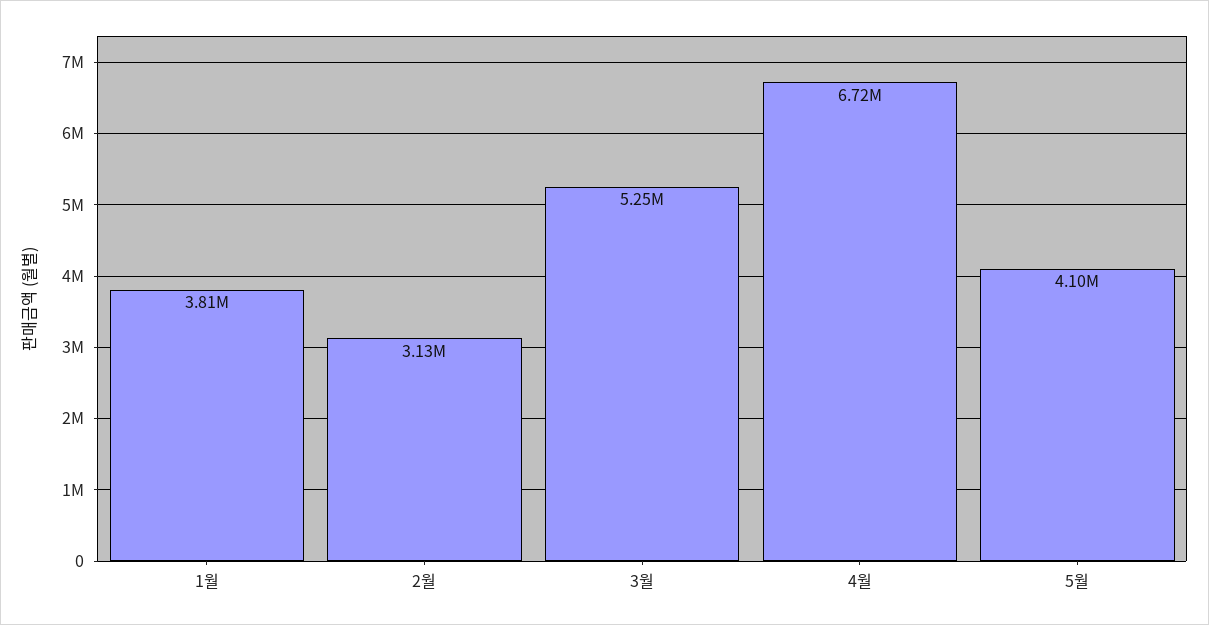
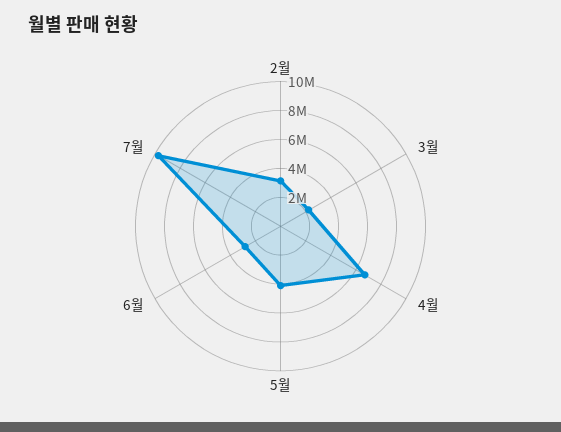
1월: 3810000 -> none
3월: 5250000 -> 2000000
6월: none -> 3000000
7월: none -> 10000000

